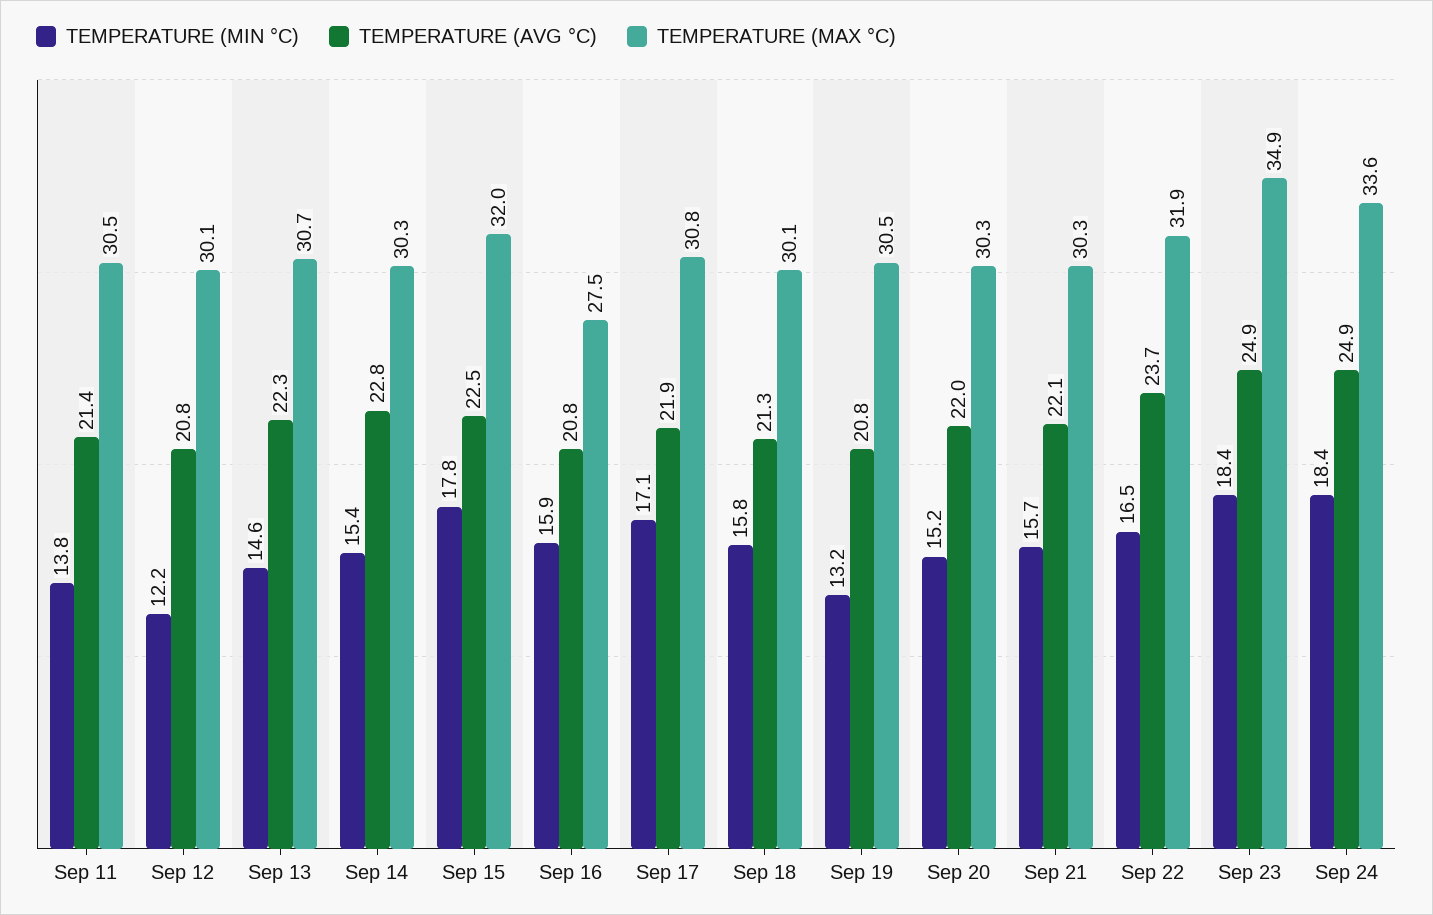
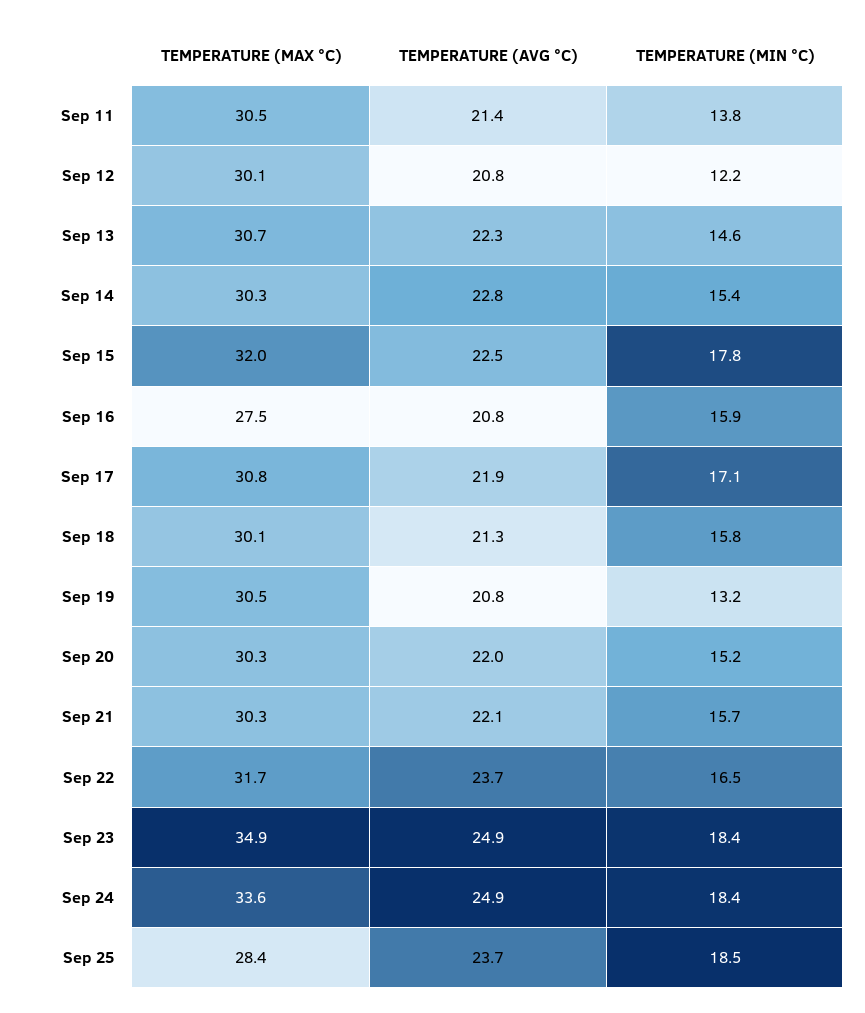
TEMPERATURE (MAX °C), Sep 22: 31.9 -> 31.7
TEMPERATURE (MAX °C), Sep 25: none -> 28.4
TEMPERATURE (AVG °C), Sep 25: none -> 23.7
TEMPERATURE (MIN °C), Sep 25: none -> 18.5

